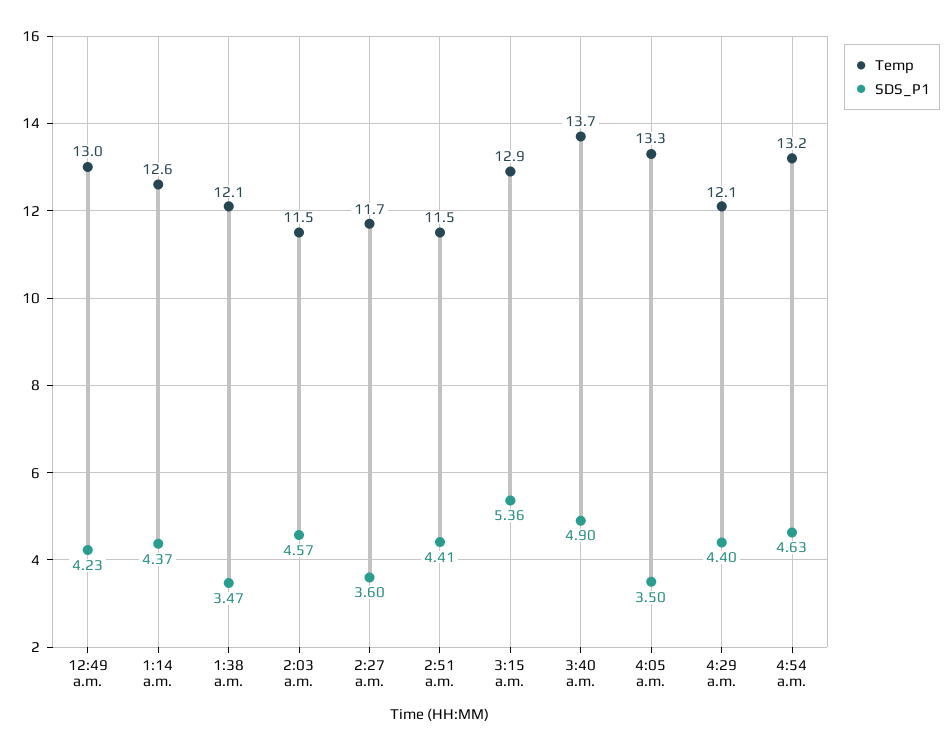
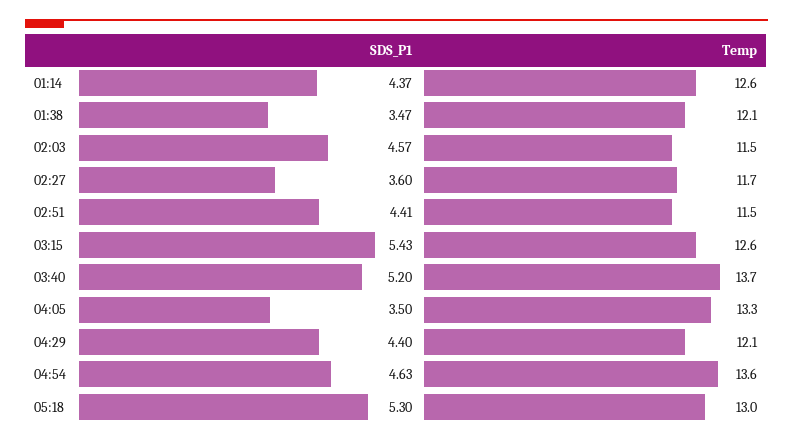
Temp, 12:49 a.m.: 13 -> none
SDS_P1, 12:49 a.m.: 4.23 -> none
Temp, 3:15 a.m.: 12.9 -> 12.6
SDS_P1, 3:15 a.m.: 5.36 -> 5.43
SDS_P1, 3:40 a.m.: 4.9 -> 5.2
Temp, 4:54 a.m.: 13.2 -> 13.6
SDS_P1, 05:18: none -> 5.3
Temp, 05:18: none -> 13

